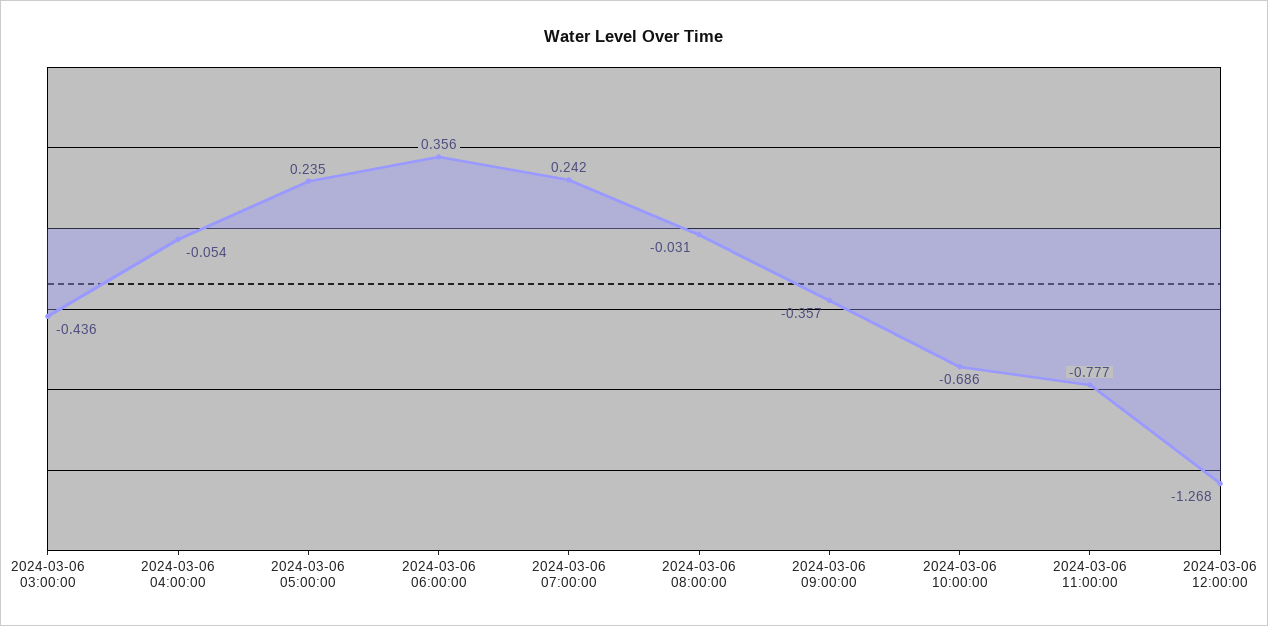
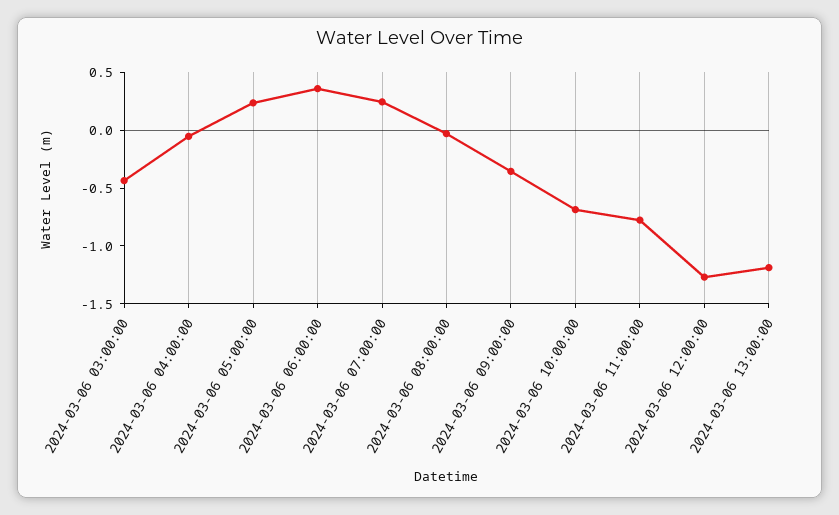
2024-03-06 13:00:00: none -> -1.2

